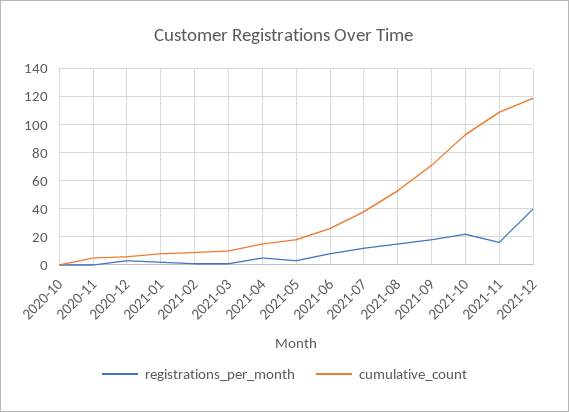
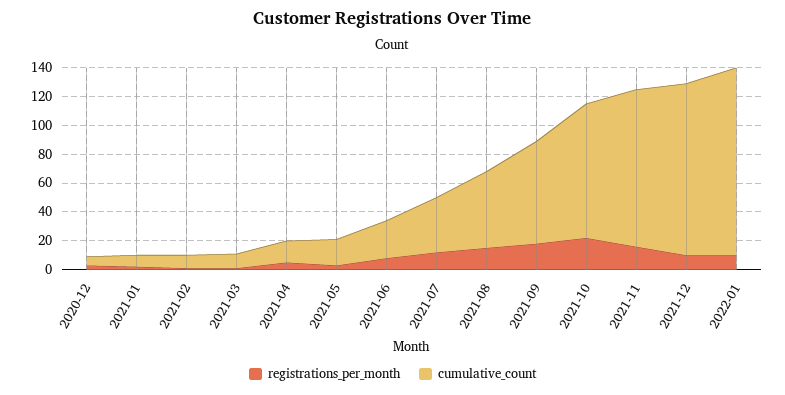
registrations_per_month, 2020-10: 0 -> none
cumulative_count, 2020-10: 0 -> none
registrations_per_month, 2020-11: 0 -> none
cumulative_count, 2020-11: 5 -> none
registrations_per_month, 2021-12: 40 -> 10
registrations_per_month, 2022-01: none -> 10
cumulative_count, 2022-01: none -> 130

